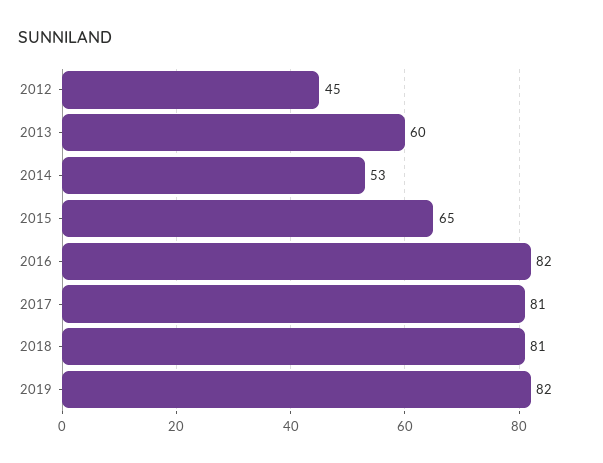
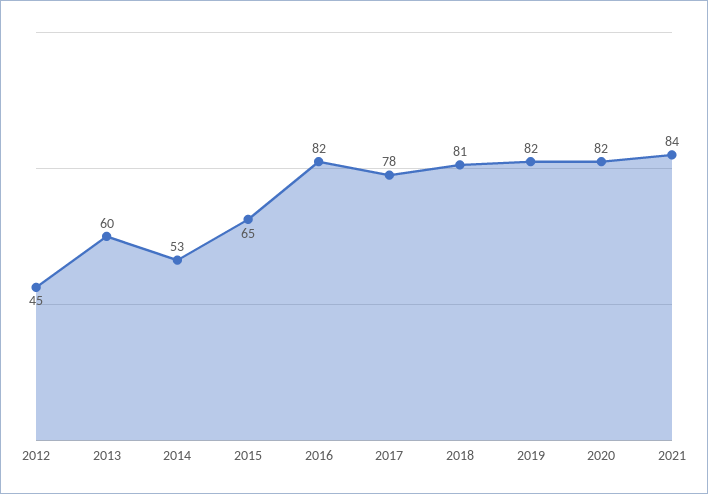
2017: 81 -> 78
2020: none -> 82
2021: none -> 84

